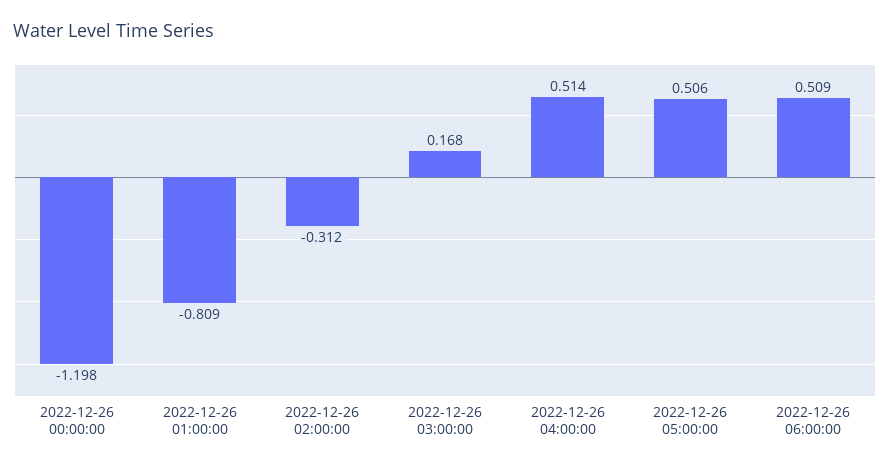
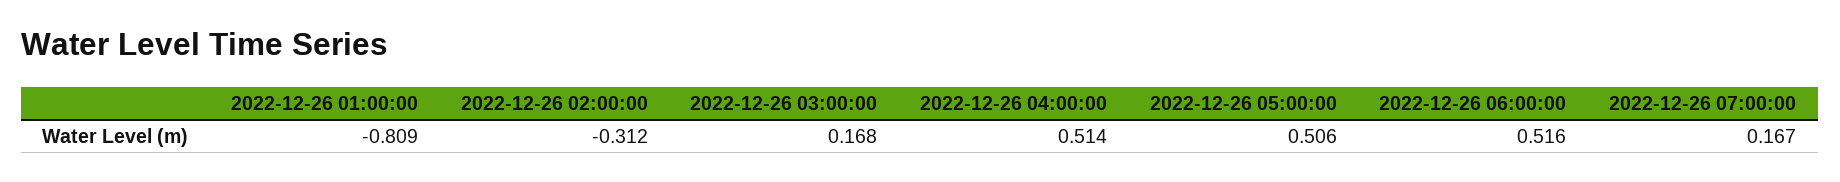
2022-12-26 00:00:00: -1.198 -> none
2022-12-26 06:00:00: 0.509 -> 0.516
2022-12-26 07:00:00: none -> 0.167

